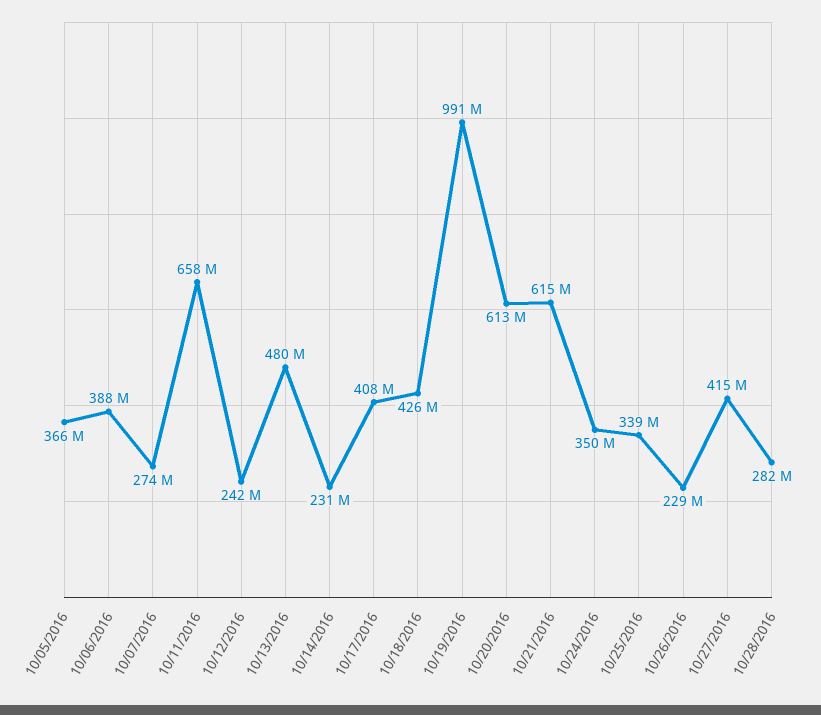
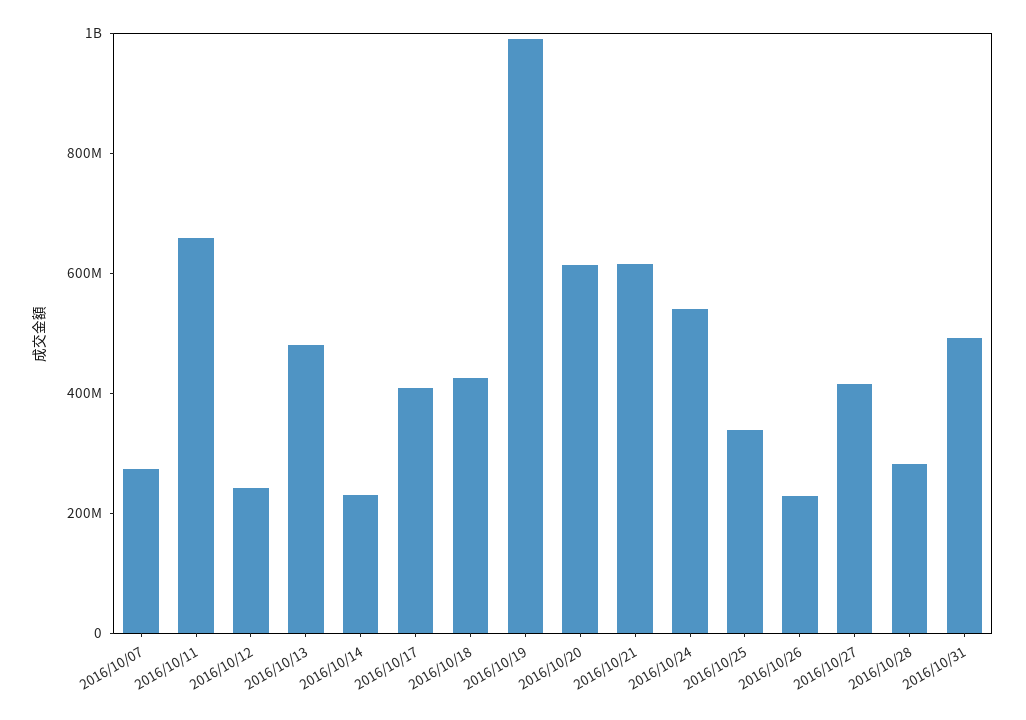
10/05/2016: 366000000 -> none
10/06/2016: 388000000 -> none
10/24/2016: 350000000 -> 550000000
2016/10/31: none -> 500000000

